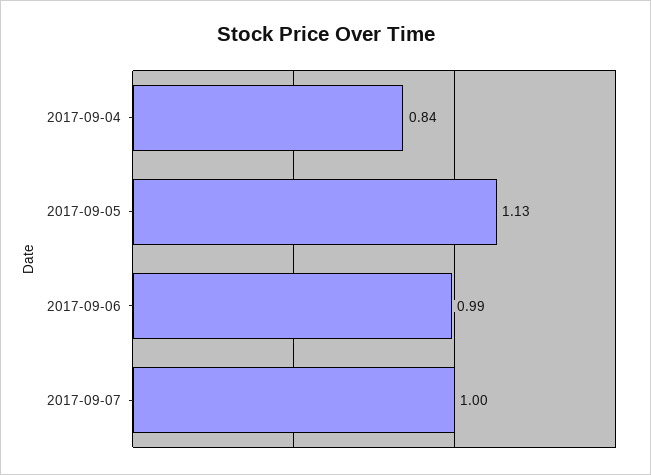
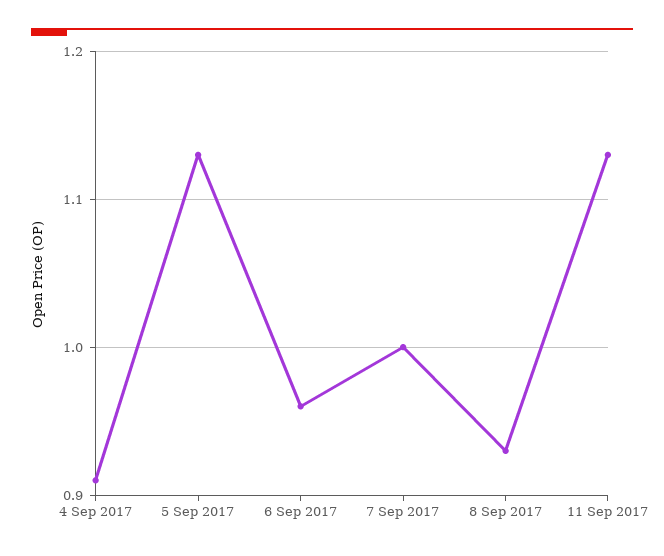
2017-09-04: 0.84 -> 0.91
2017-09-06: 0.99 -> 0.96
8 Sep 2017: none -> 0.93
11 Sep 2017: none -> 1.13

